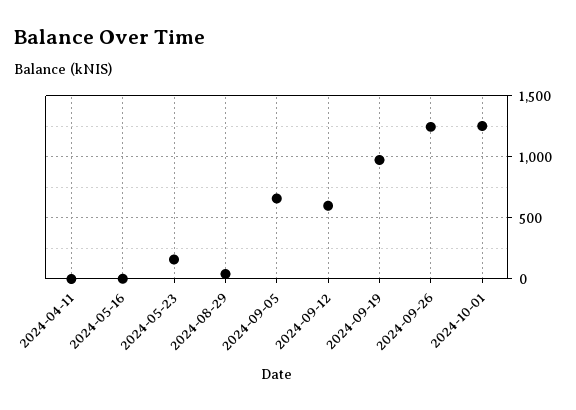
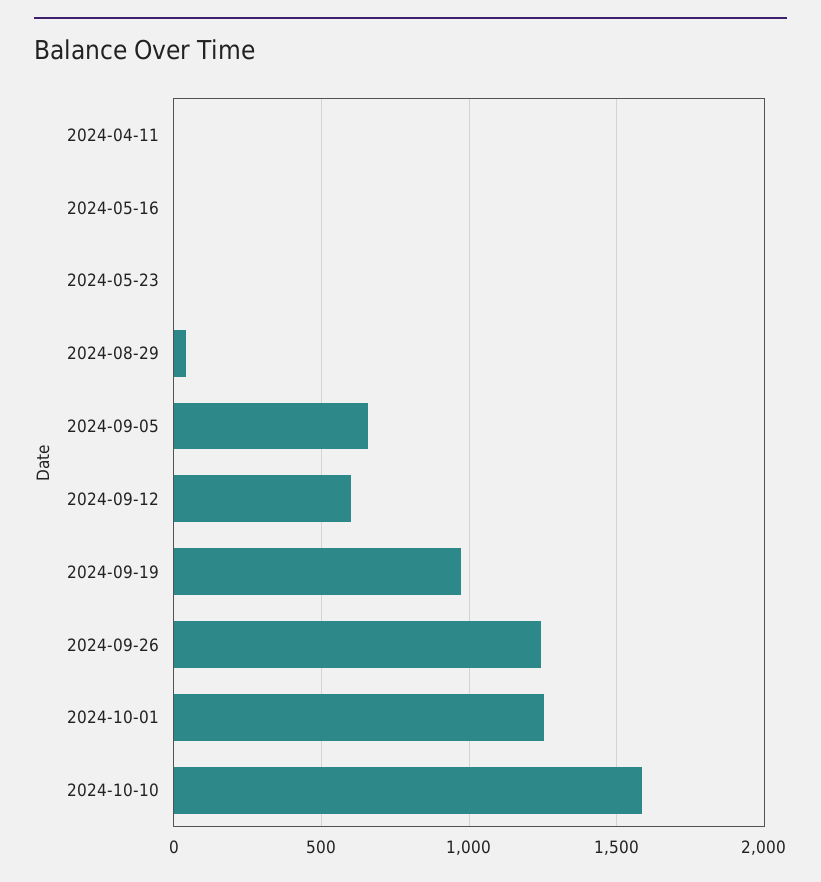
2024-05-23: 150 -> 0
2024-10-10: none -> 1600

